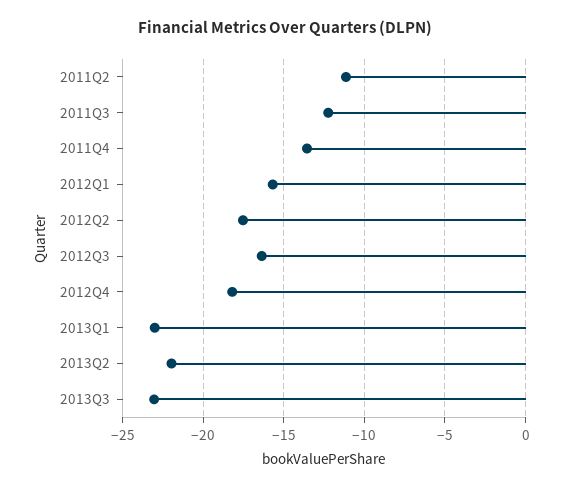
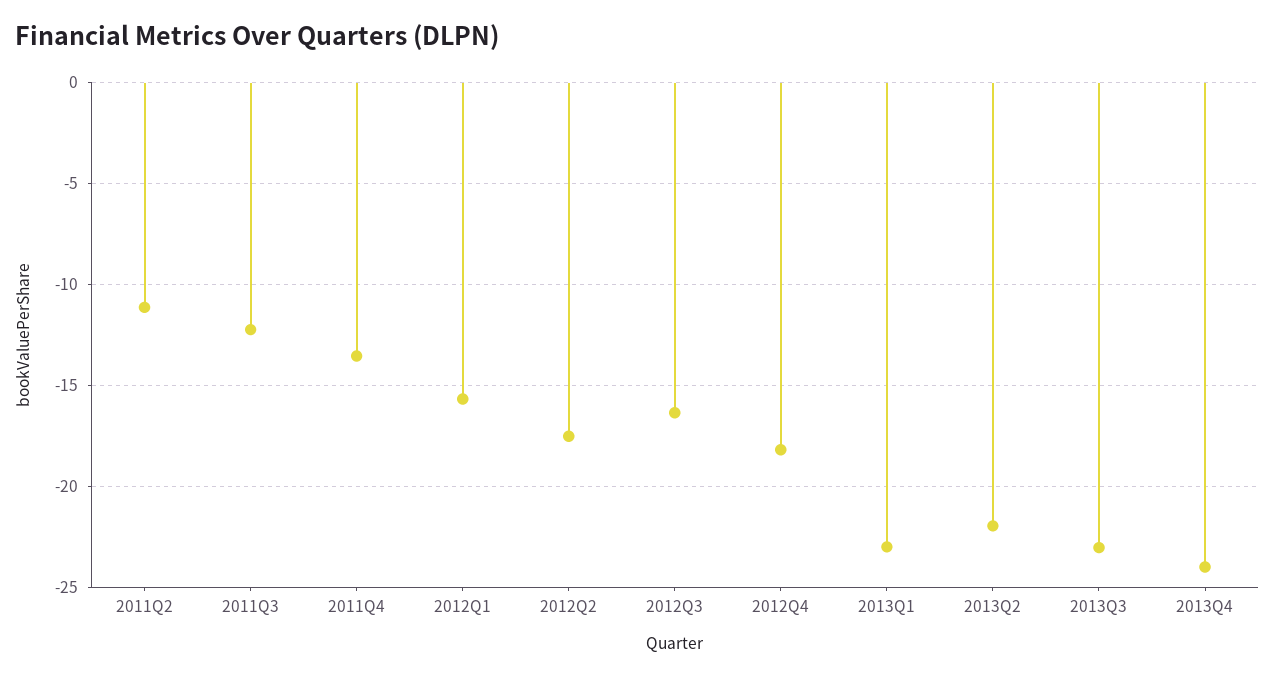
2013Q4: none -> -24

